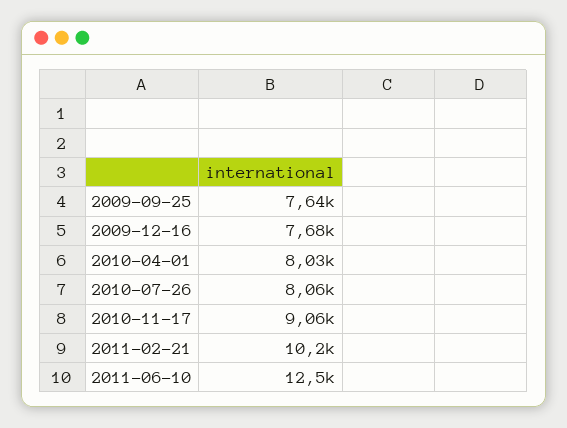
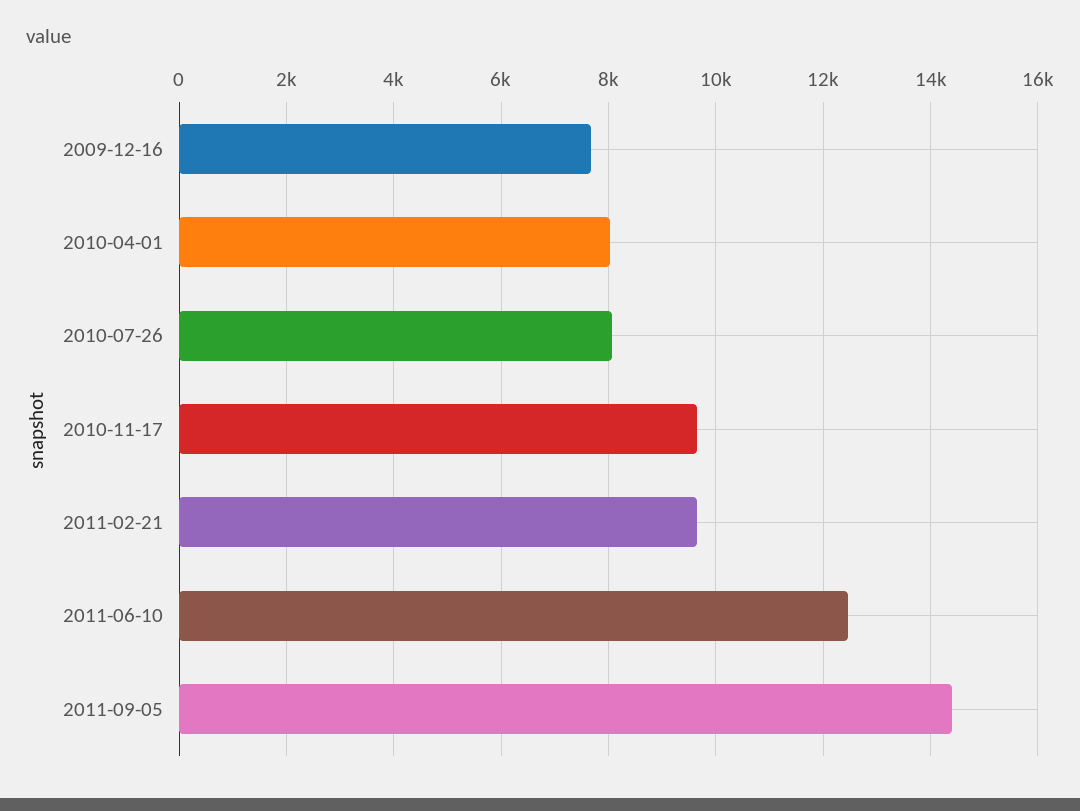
2009-09-25: 7640 -> none
2010-11-17: 9060 -> 9600
2011-02-21: 10200 -> 9600
2011-09-05: none -> 14400

